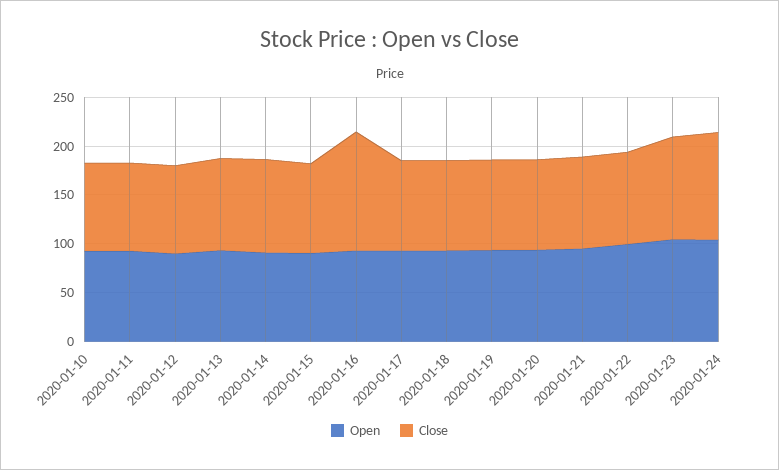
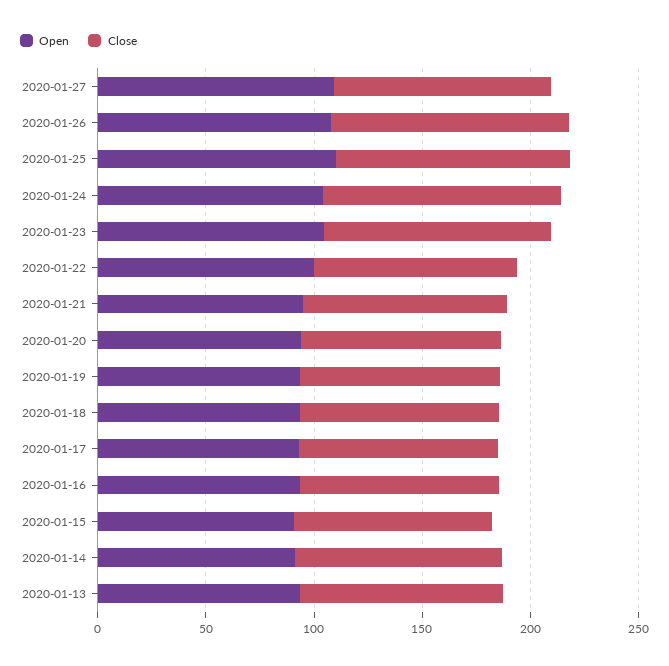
Open, 2020-01-10: 90 -> none
Close, 2020-01-10: 90 -> none
Open, 2020-01-11: 90 -> none
Close, 2020-01-11: 90 -> none
Open, 2020-01-12: 90 -> none
Close, 2020-01-12: 90 -> none
Close, 2020-01-16: 120 -> 90
Open, 2020-01-27: none -> 110
Close, 2020-01-27: none -> 100
Open, 2020-01-26: none -> 110
Close, 2020-01-26: none -> 110
Open, 2020-01-25: none -> 110
Close, 2020-01-25: none -> 110

